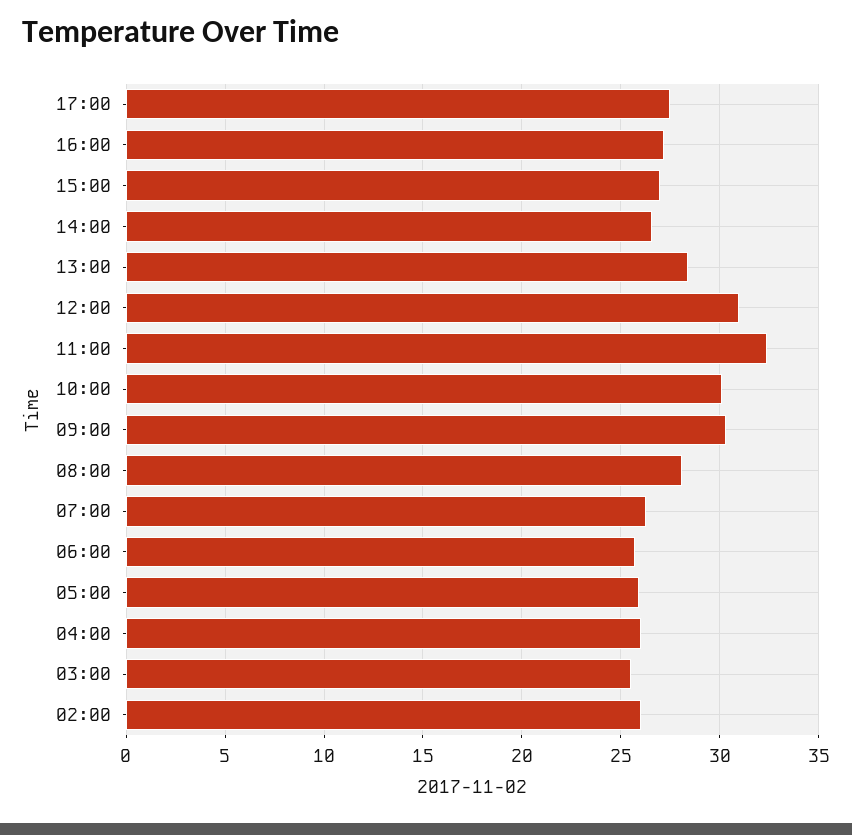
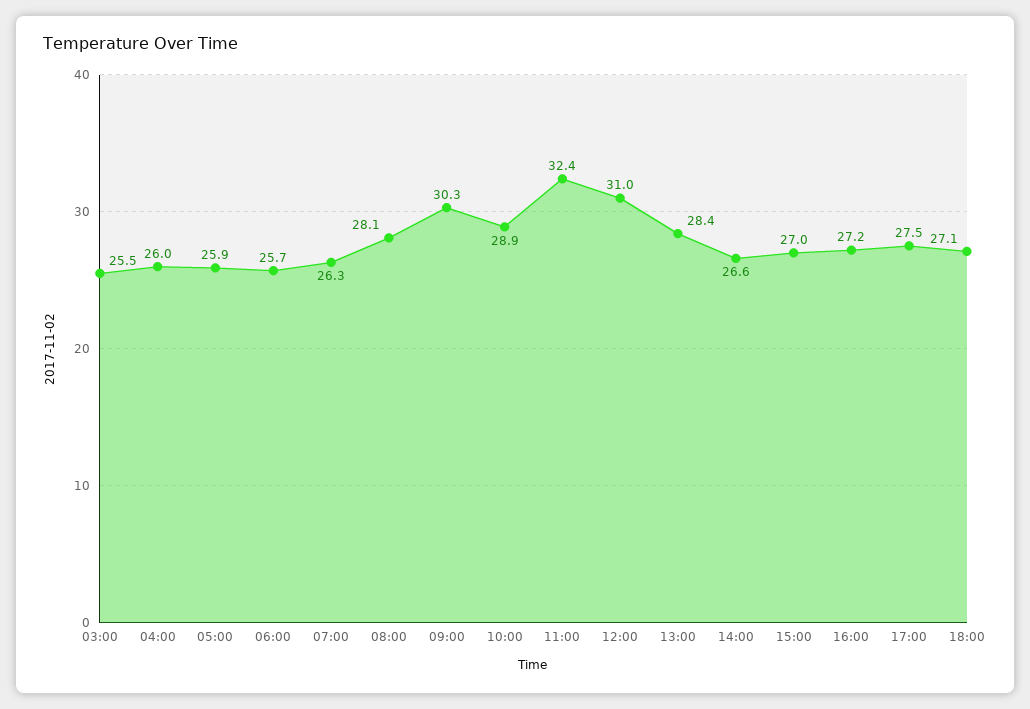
10:00: 30 -> 28.9
02:00: 26 -> none
18:00: none -> 27.1

